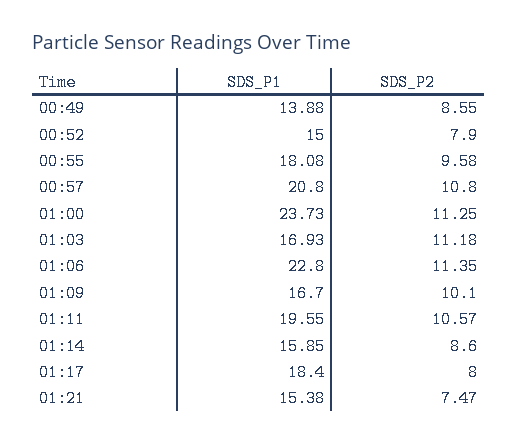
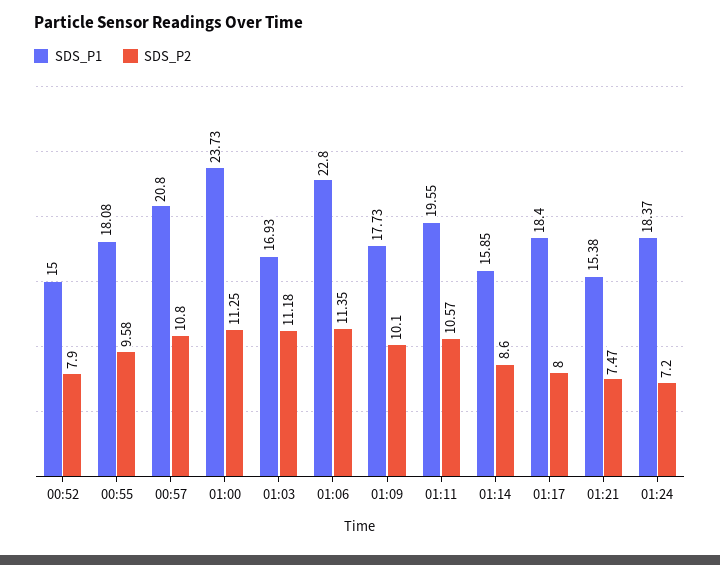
SDS_P1, 00:49: 13.88 -> none
SDS_P2, 00:49: 8.55 -> none
SDS_P1, 01:09: 16.7 -> 17.73
SDS_P1, 01:24: none -> 18.37
SDS_P2, 01:24: none -> 7.2

